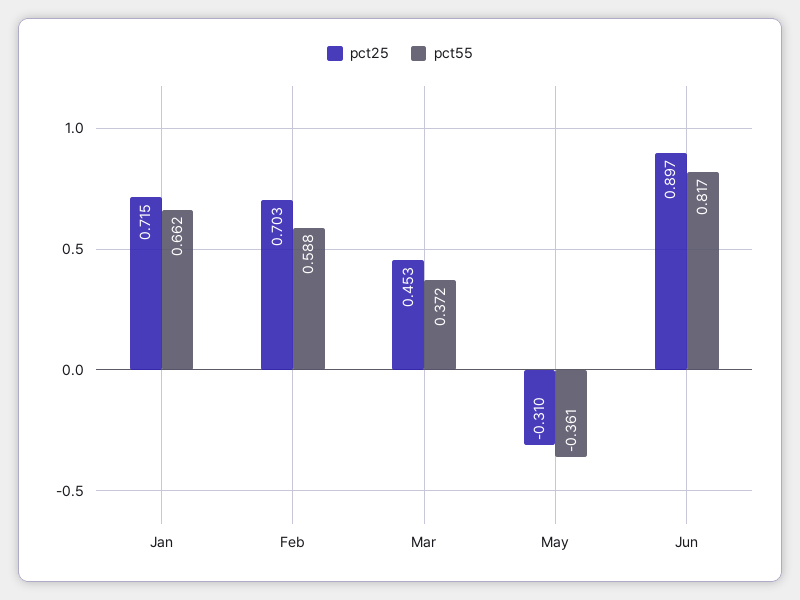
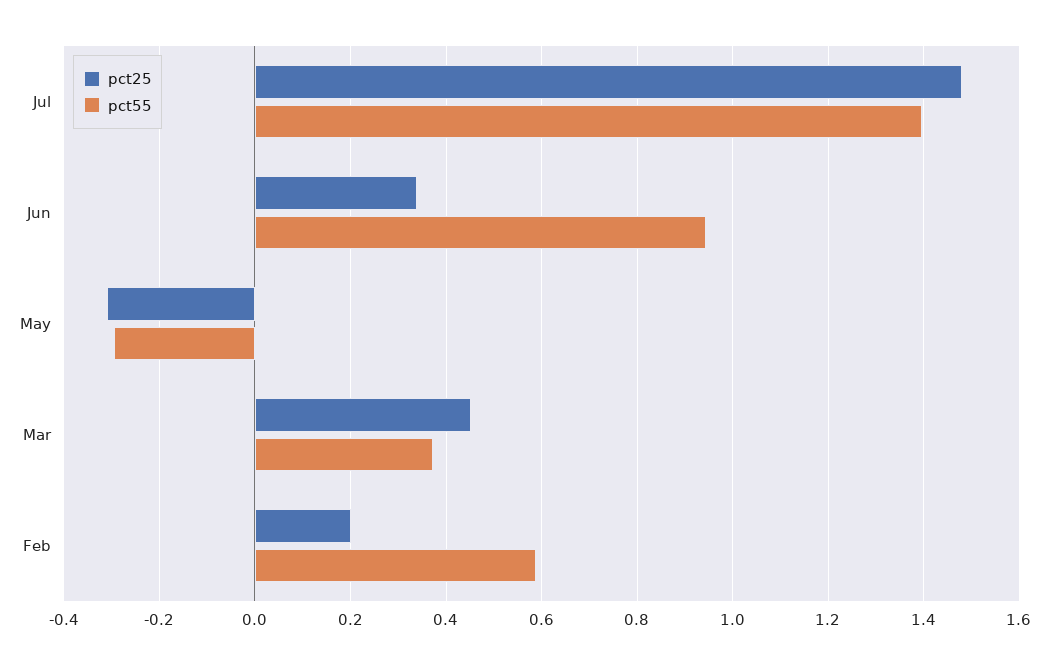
pct25, Jan: 0.715 -> none
pct55, Jan: 0.662 -> none
pct25, Feb: 0.703 -> 0.2
pct55, May: -0.361 -> -0.3
pct25, Jun: 0.897 -> 0.34
pct55, Jun: 0.817 -> 0.94
pct25, Jul: none -> 1.48
pct55, Jul: none -> 1.4

